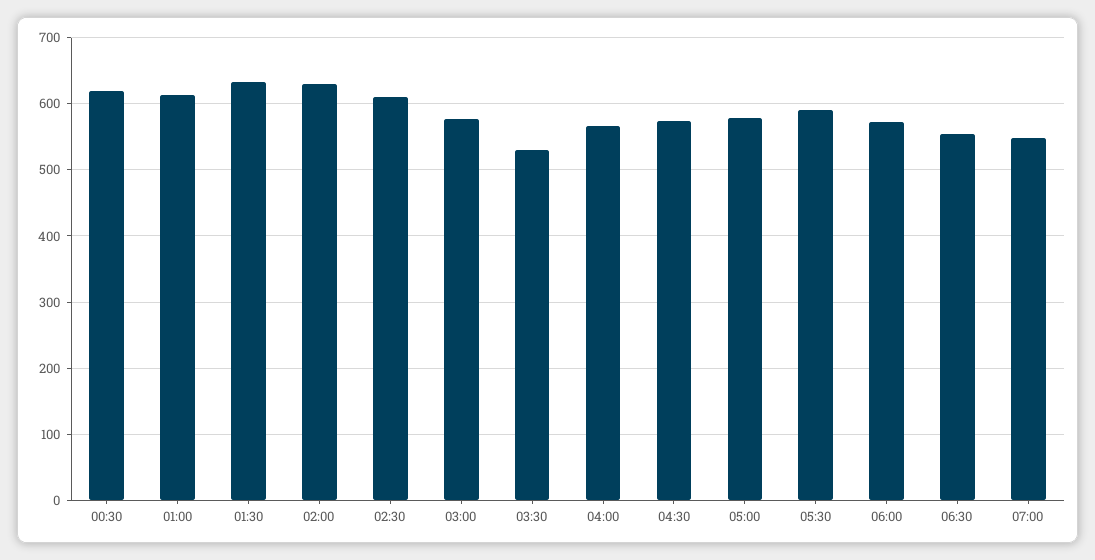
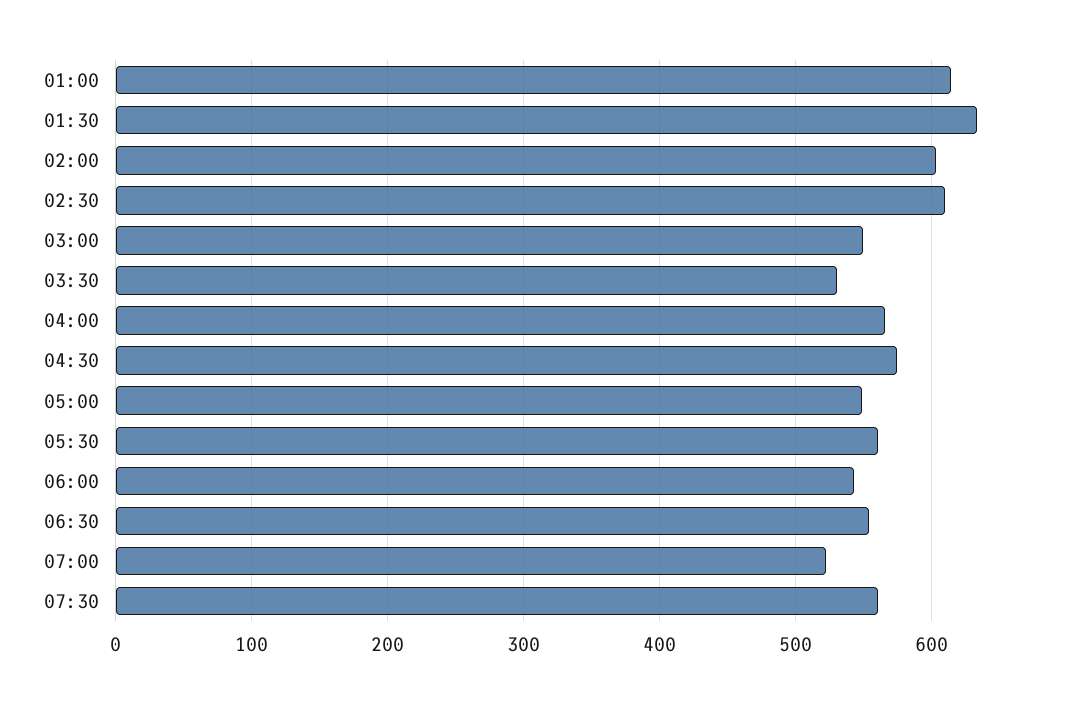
00:30: 620 -> none
02:00: 630 -> 600
03:00: 580 -> 550
05:00: 580 -> 550
05:30: 590 -> 560
06:00: 570 -> 540
07:00: 550 -> 520
07:30: none -> 560

